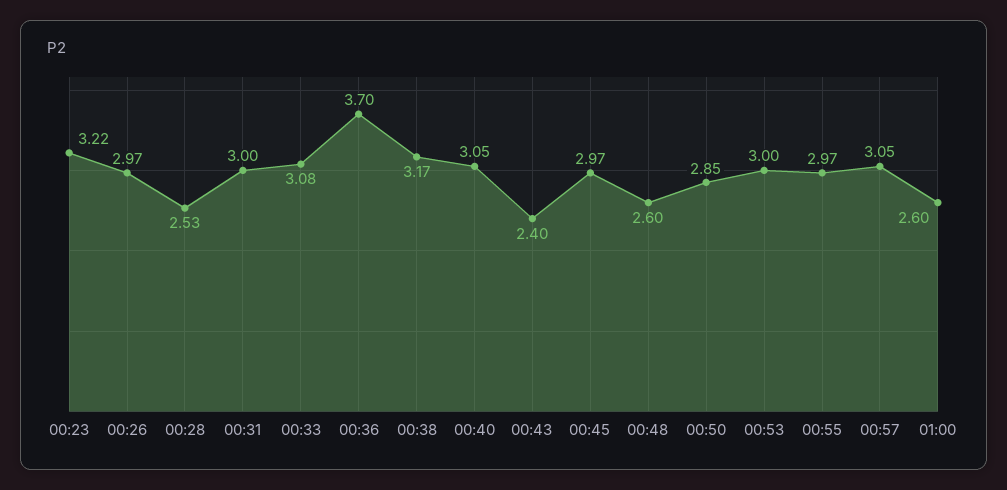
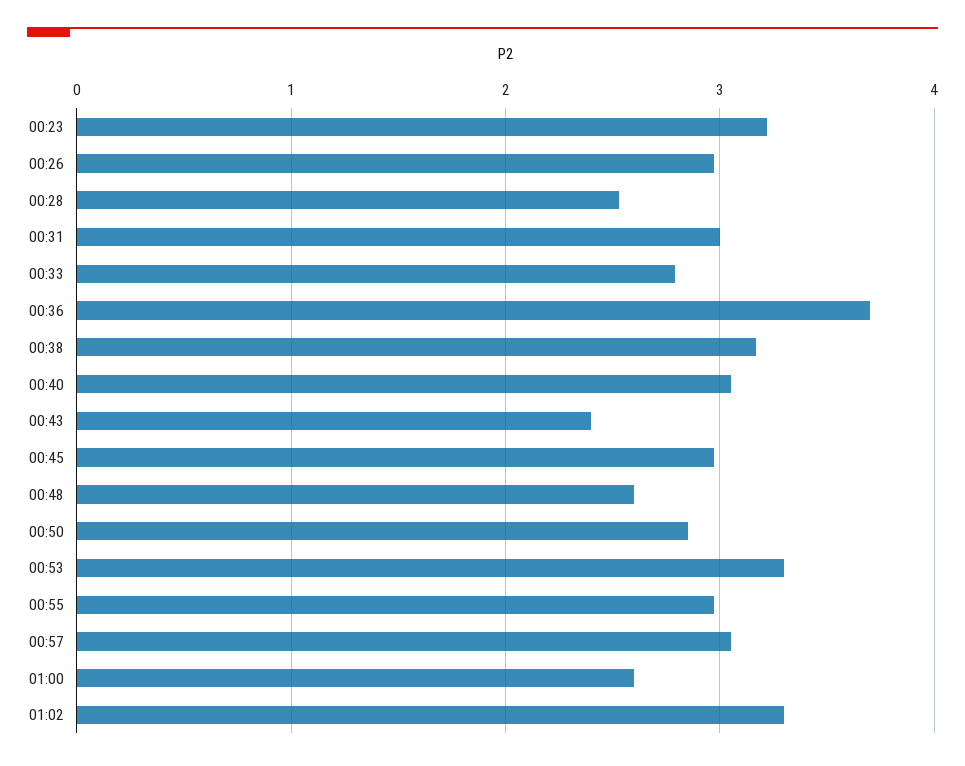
00:33: 3.08 -> 2.8
00:53: 3 -> 3.3
01:02: none -> 3.3

